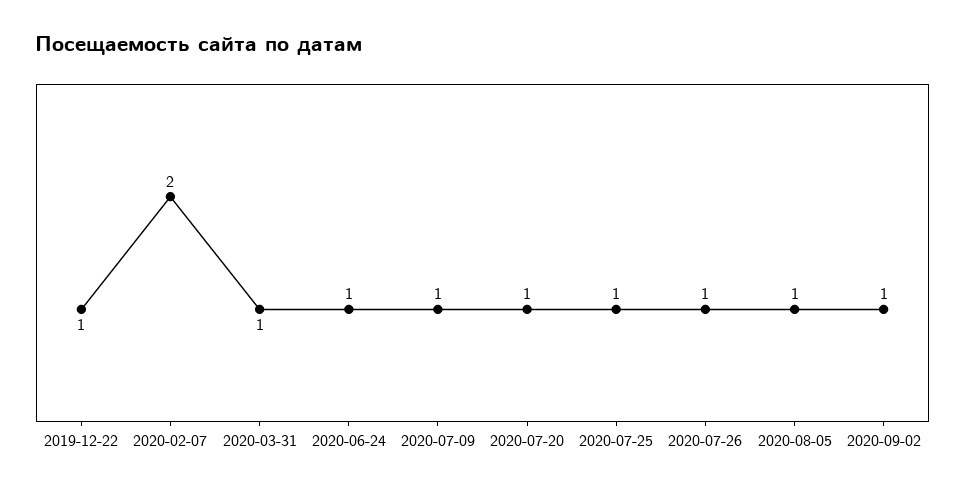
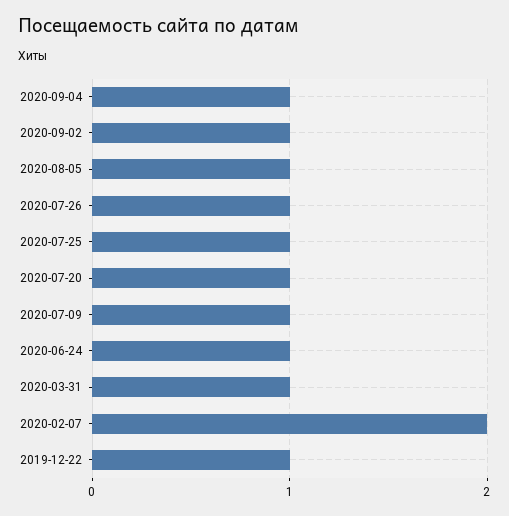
2020-09-04: none -> 1

